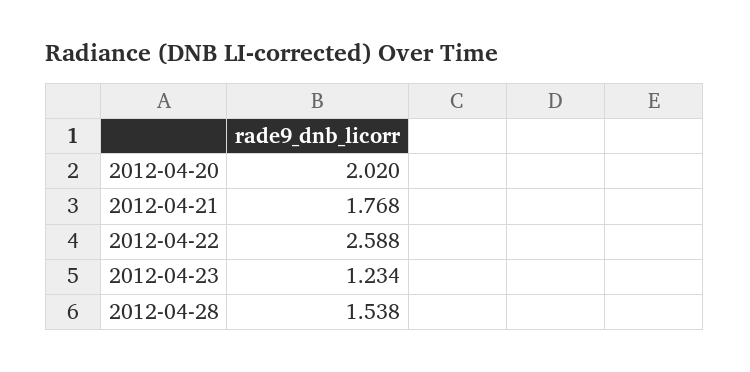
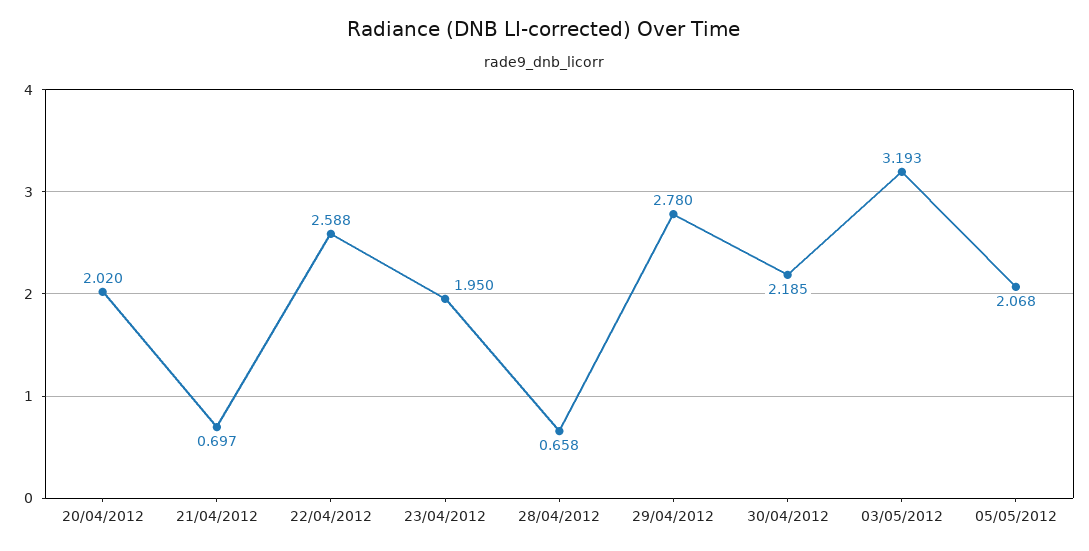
2012-04-21: 1.768 -> 0.697
2012-04-23: 1.234 -> 1.95
2012-04-28: 1.538 -> 0.658
29/04/2012: none -> 2.78
30/04/2012: none -> 2.185
03/05/2012: none -> 3.193
05/05/2012: none -> 2.068

